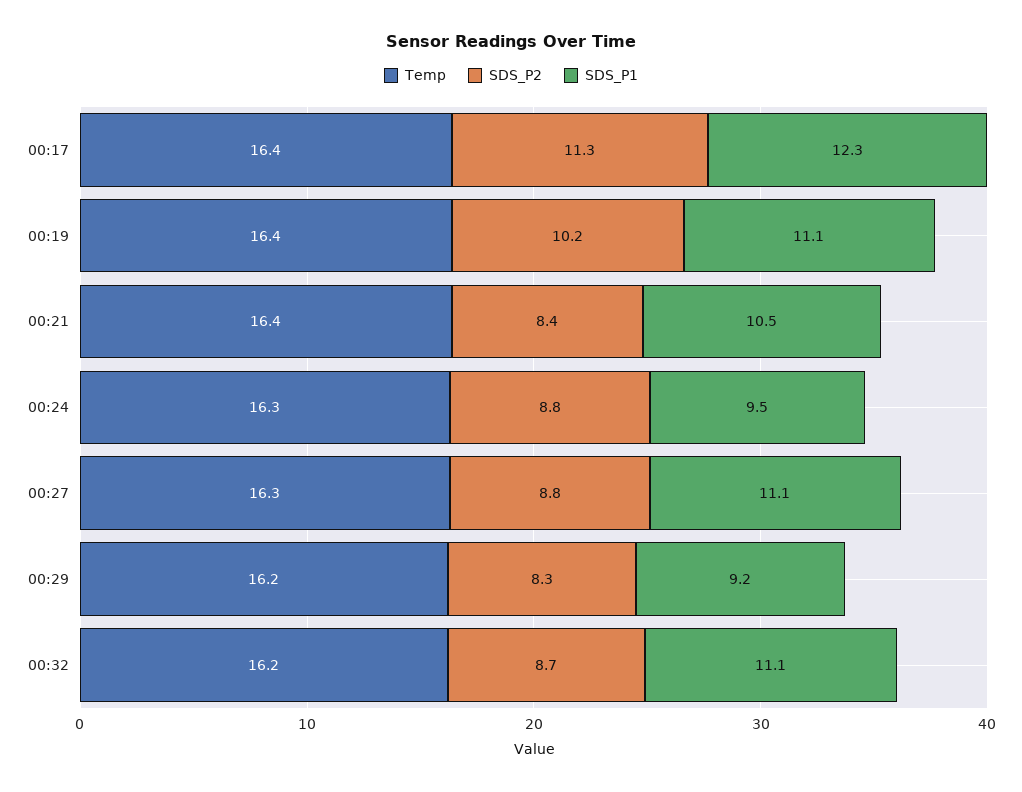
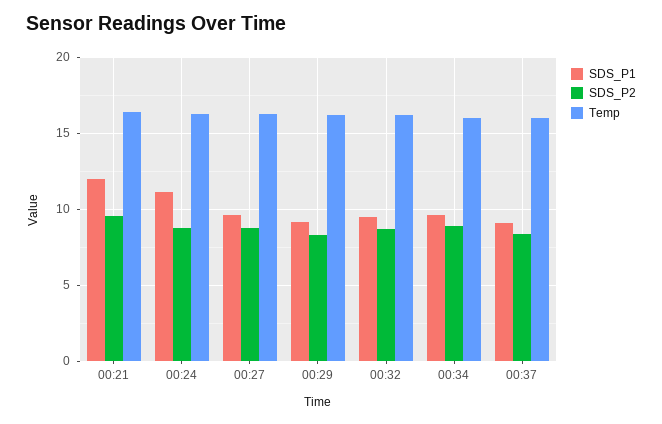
Temp, 00:17: 16.4 -> none
SDS_P2, 00:17: 11.3 -> none
SDS_P1, 00:17: 12.3 -> none
Temp, 00:19: 16.4 -> none
SDS_P2, 00:19: 10.2 -> none
SDS_P1, 00:19: 11.1 -> none
SDS_P2, 00:21: 8.4 -> 9.5
SDS_P1, 00:21: 10.5 -> 12
SDS_P1, 00:24: 9.5 -> 11
SDS_P1, 00:27: 11.1 -> 9.5
SDS_P1, 00:32: 11.1 -> 9.5
SDS_P1, 00:34: none -> 9.5
SDS_P2, 00:34: none -> 9
Temp, 00:34: none -> 16
SDS_P1, 00:37: none -> 9
SDS_P2, 00:37: none -> 8.5
Temp, 00:37: none -> 16

